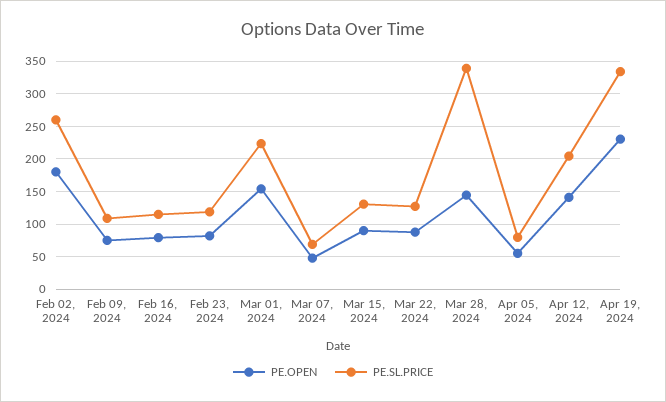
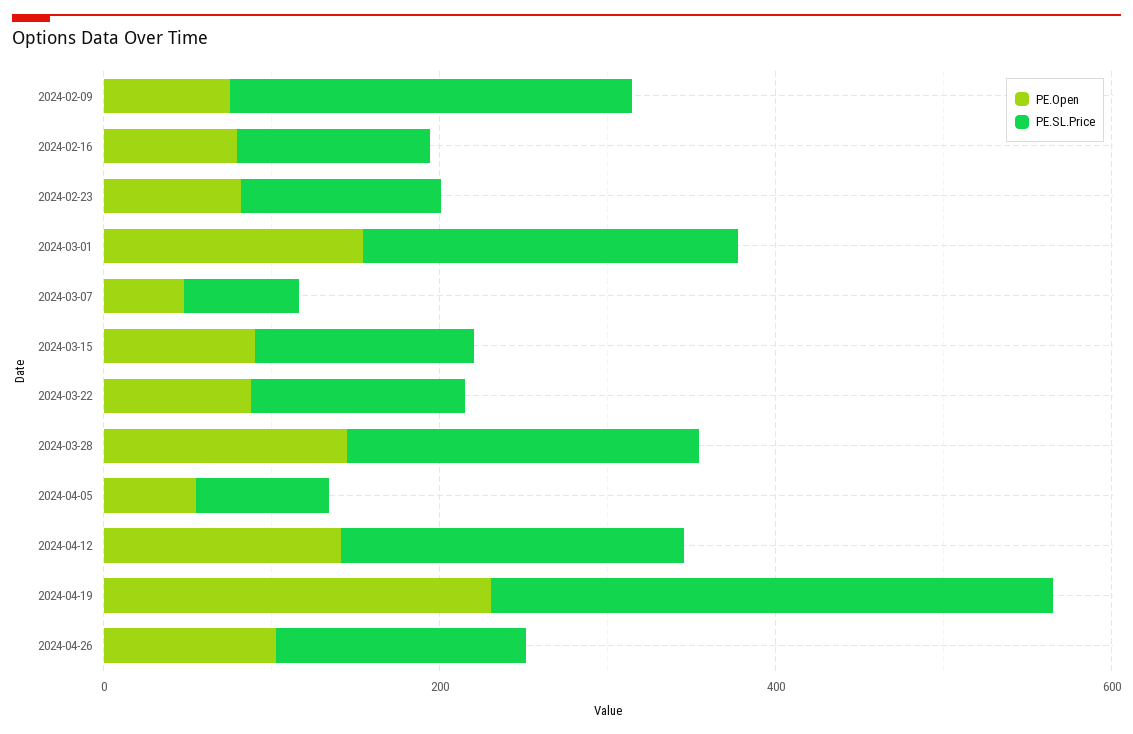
PE.OPEN, Feb 02, 2024: 180 -> none
PE.SL.PRICE, Feb 02, 2024: 260 -> none
PE.SL.PRICE, Feb 09, 2024: 110 -> 250
PE.SL.PRICE, Mar 28, 2024: 340 -> 200
PE.OPEN, 2024-04-26: none -> 100
PE.SL.PRICE, 2024-04-26: none -> 150

